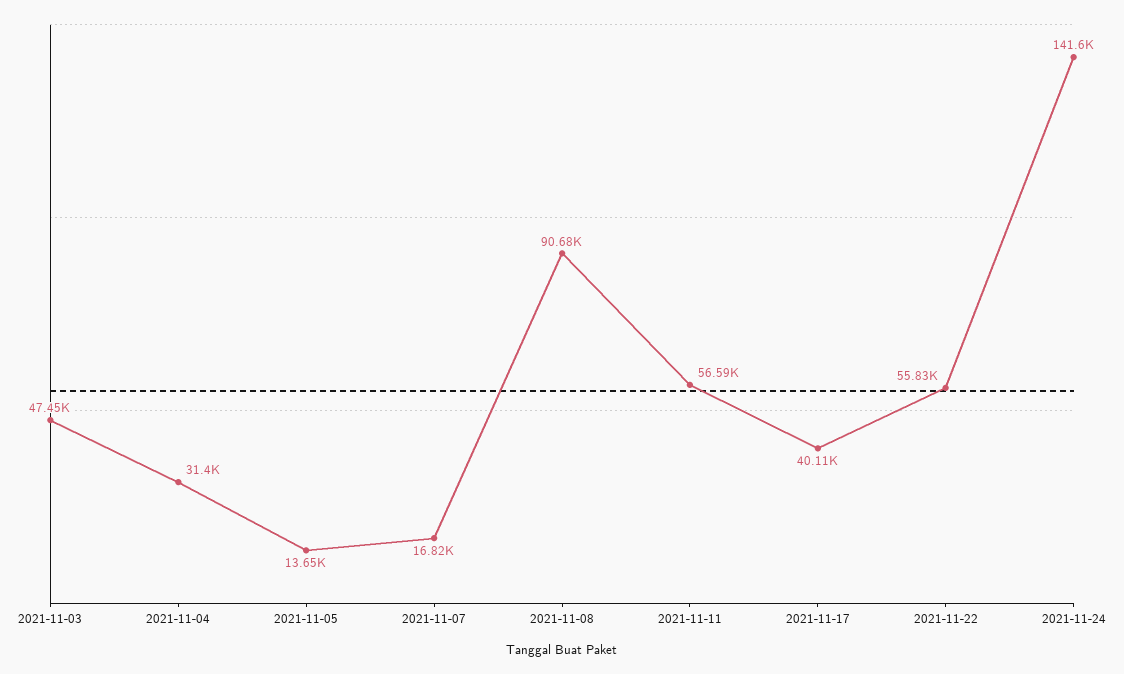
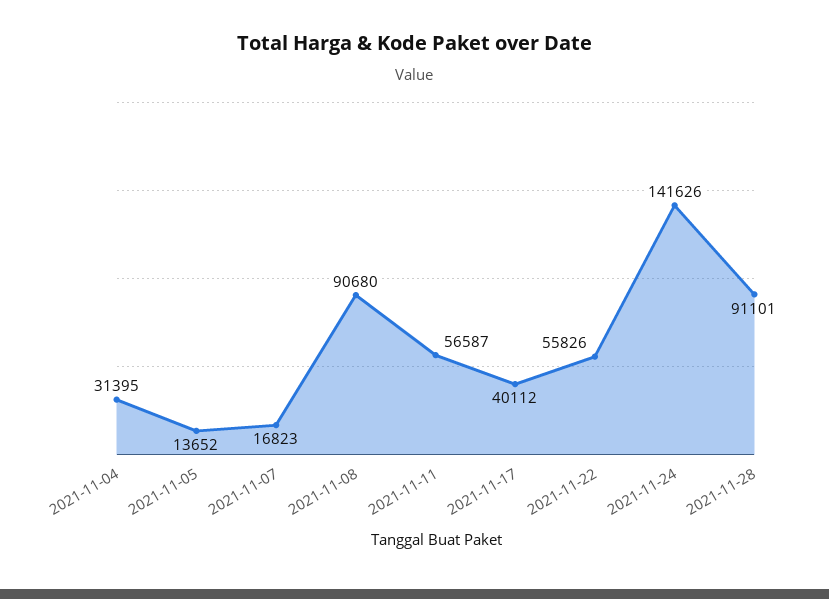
2021-11-03: 47450 -> none
2021-11-28: none -> 91101

